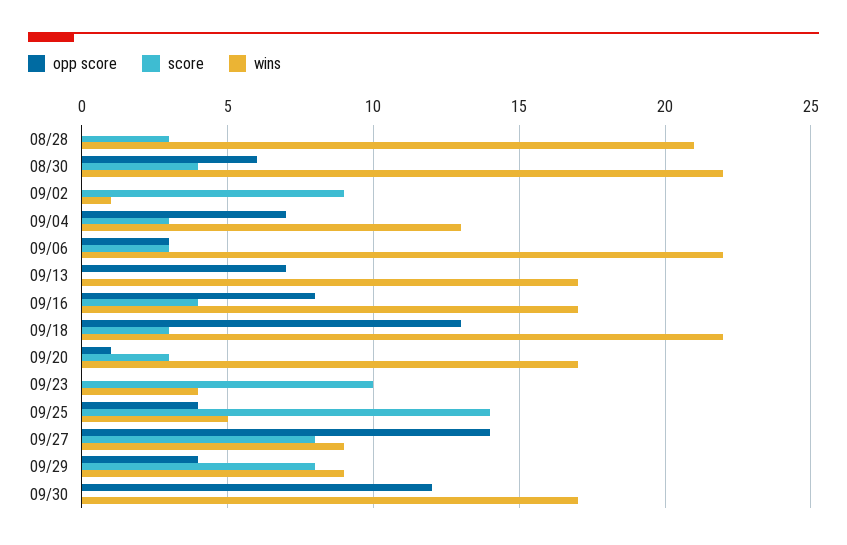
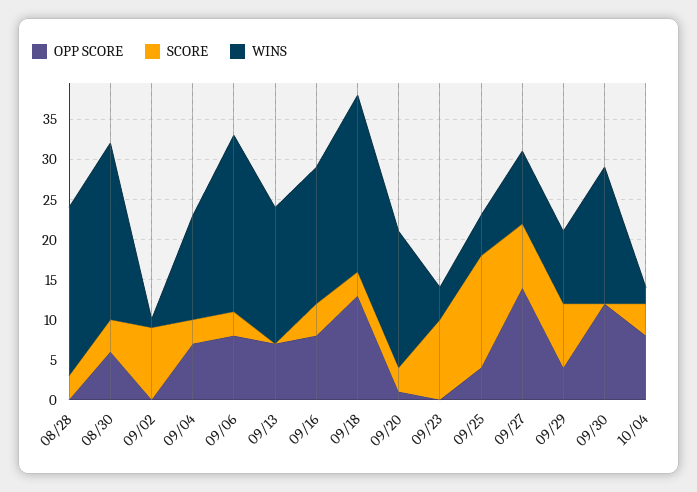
opp score, 09/06: 3 -> 8
opp score, 10/04: none -> 8
score, 10/04: none -> 4
wins, 10/04: none -> 2

